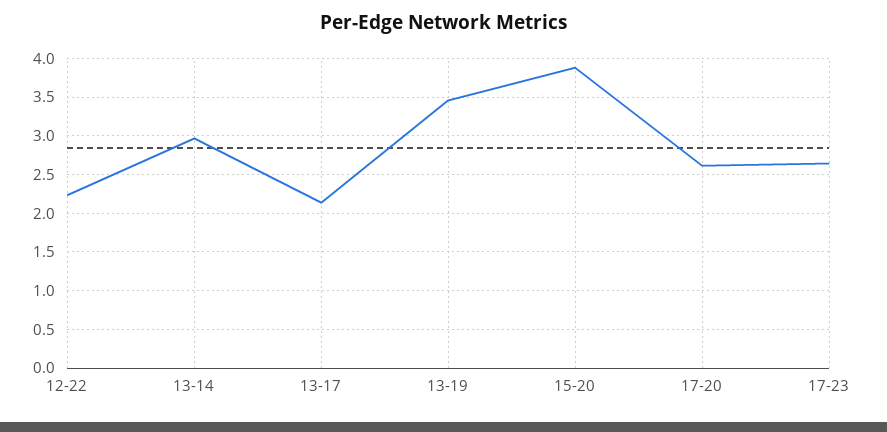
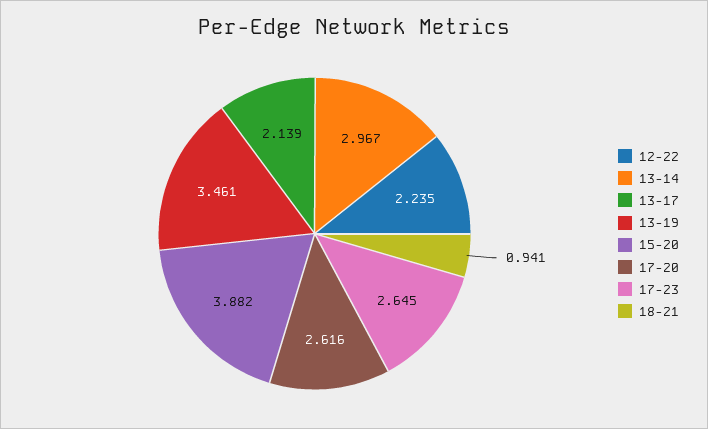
18-21: none -> 0.941

